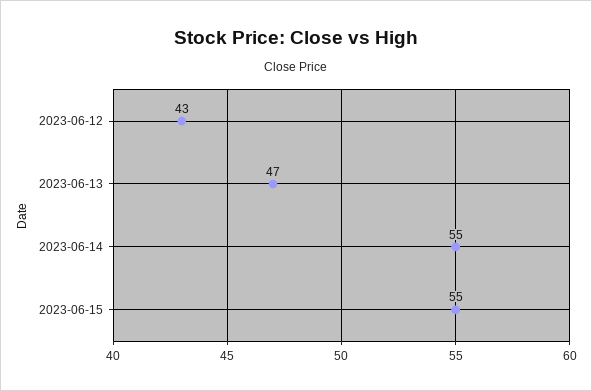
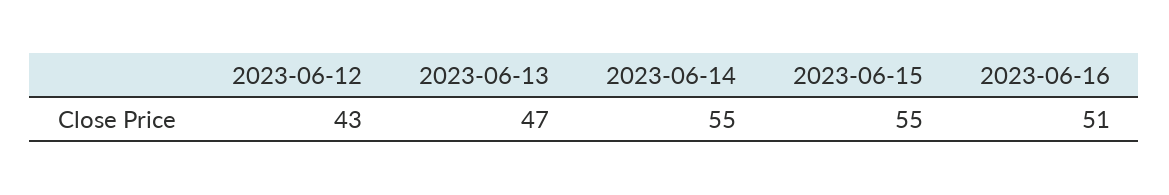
2023-06-16: none -> 51

